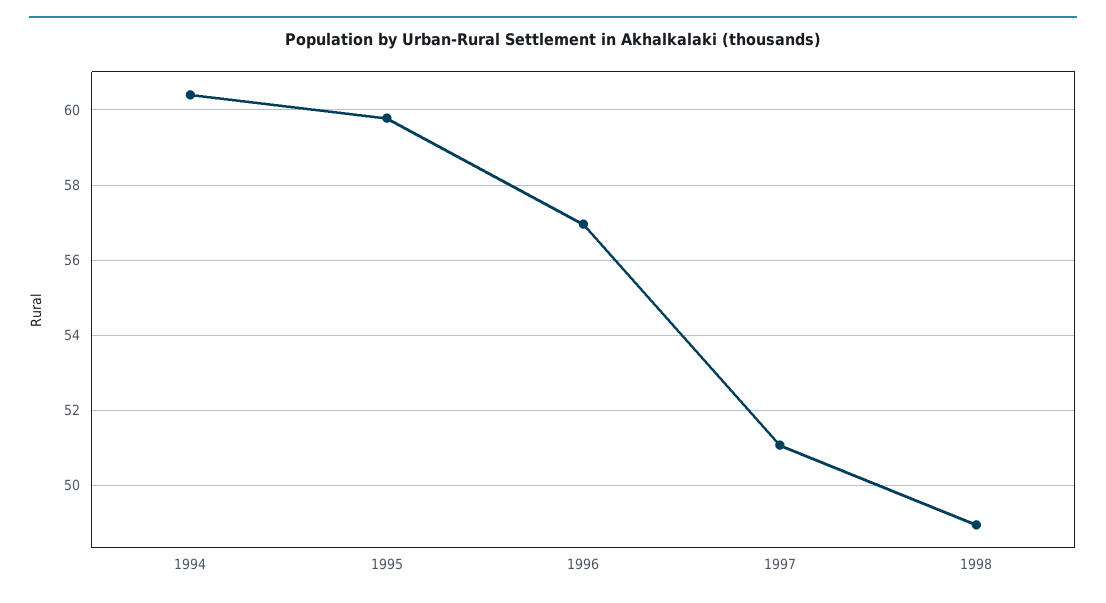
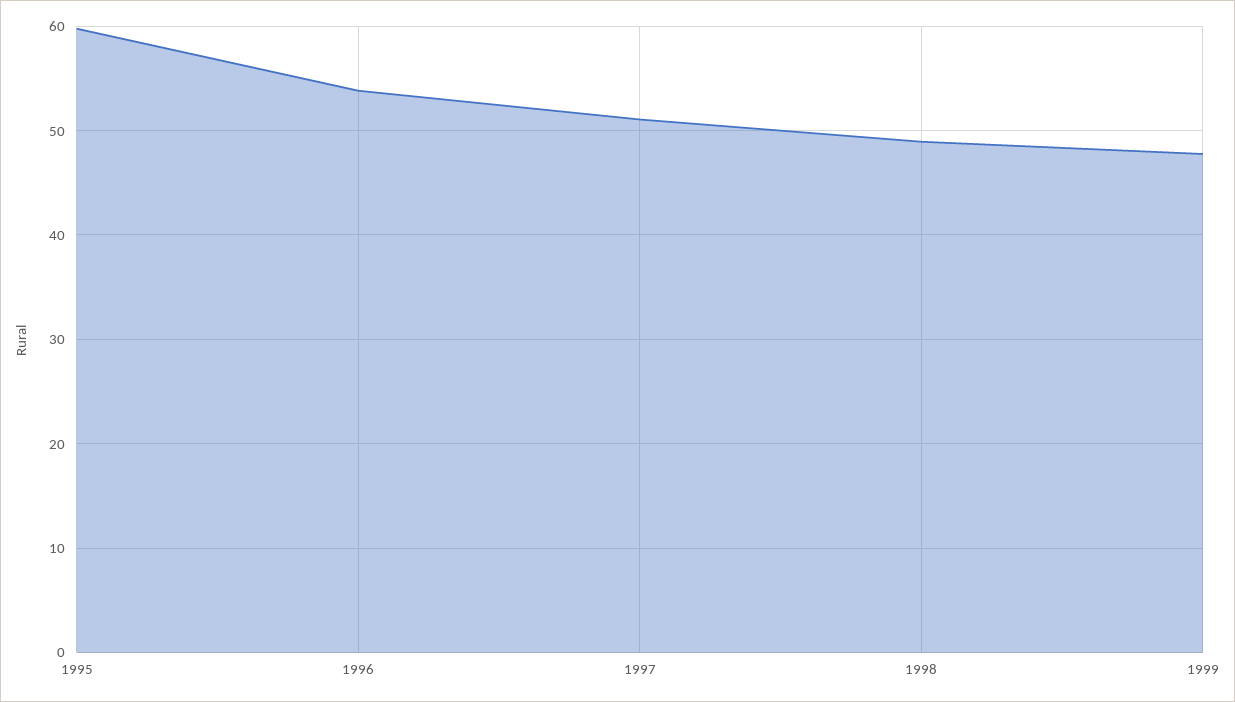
1994: 60.4 -> none
1996: 57 -> 54
1999: none -> 48

